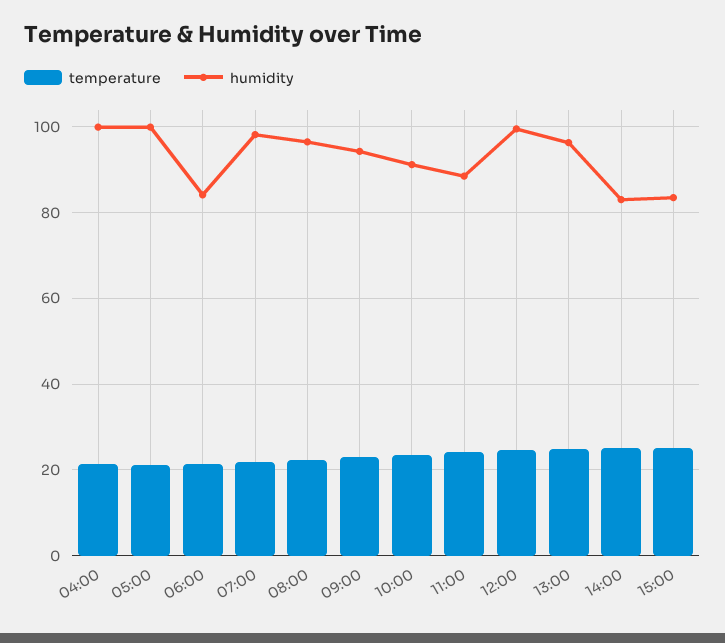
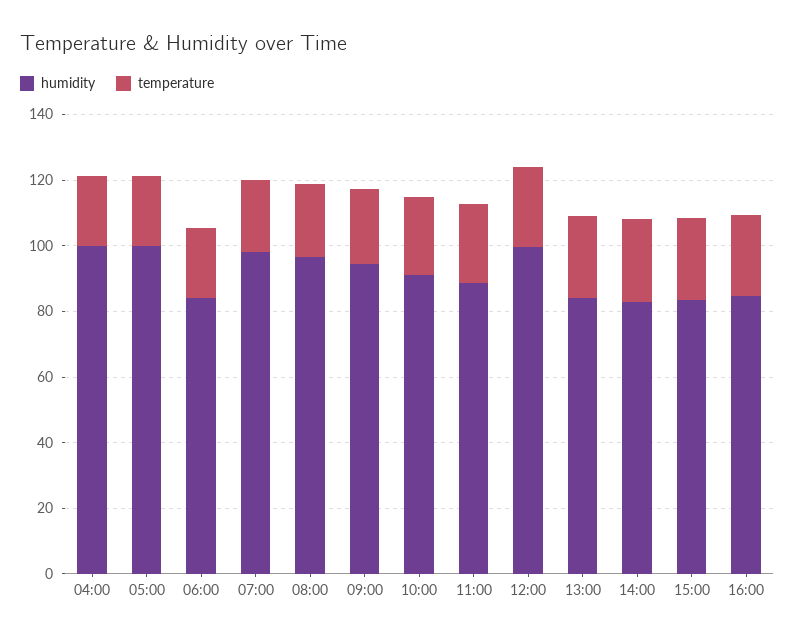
humidity, 13:00: 96 -> 85
humidity, 16:00: none -> 85
temperature, 16:00: none -> 25

